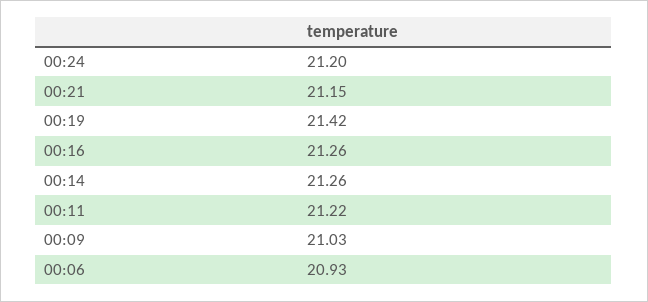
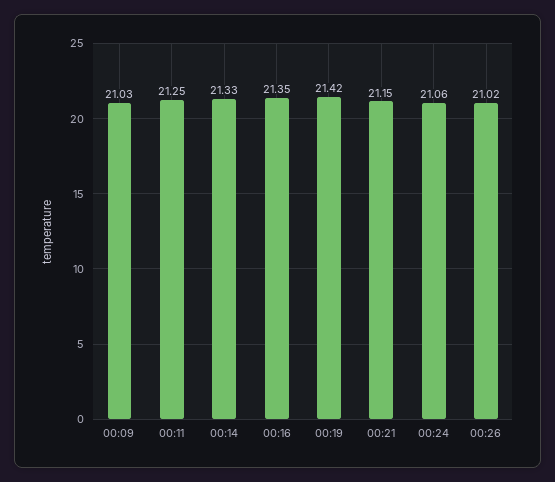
00:24: 21.2 -> 21.06
00:16: 21.26 -> 21.35
00:14: 21.26 -> 21.33
00:11: 21.22 -> 21.25
00:06: 20.93 -> none
00:26: none -> 21.02

